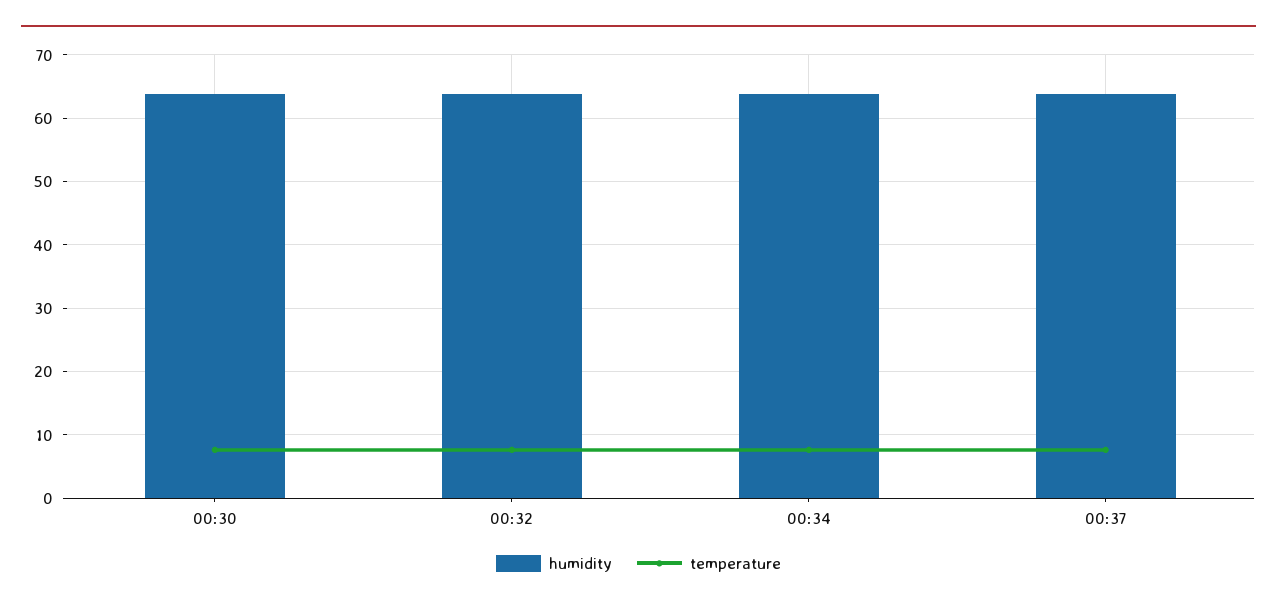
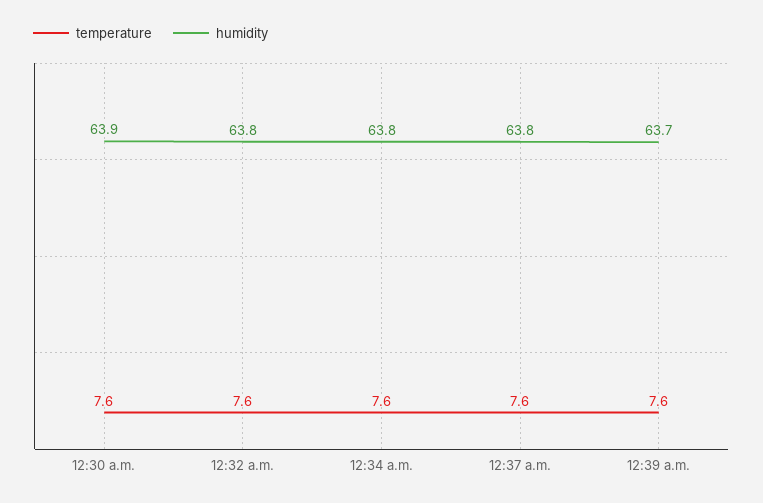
temperature, 12:39 a.m.: none -> 7.6
humidity, 12:39 a.m.: none -> 63.7

